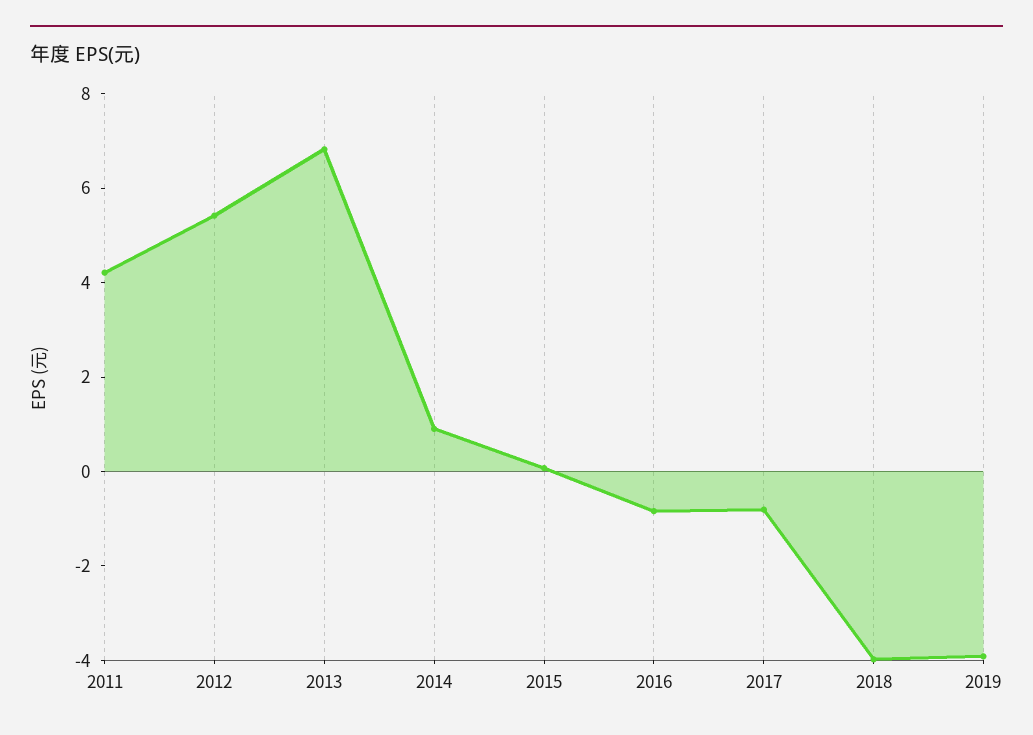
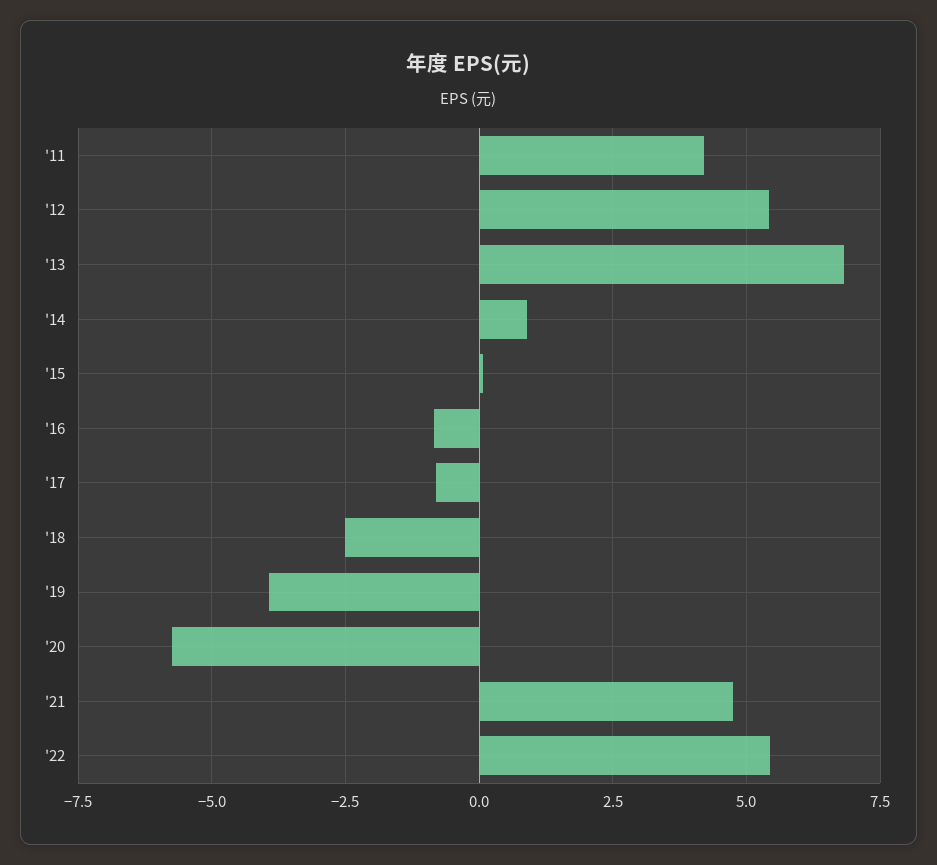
2018: -4 -> -2.5
'20: none -> -5.75
'21: none -> 4.75
'22: none -> 5.5

